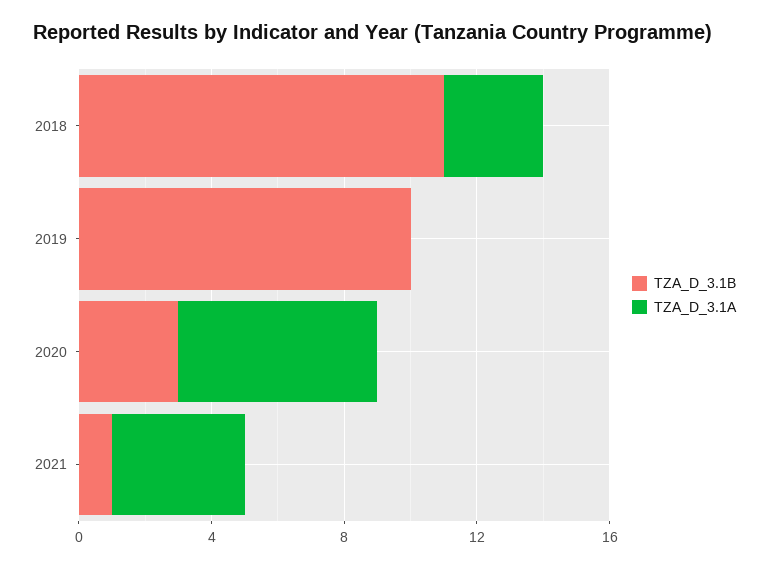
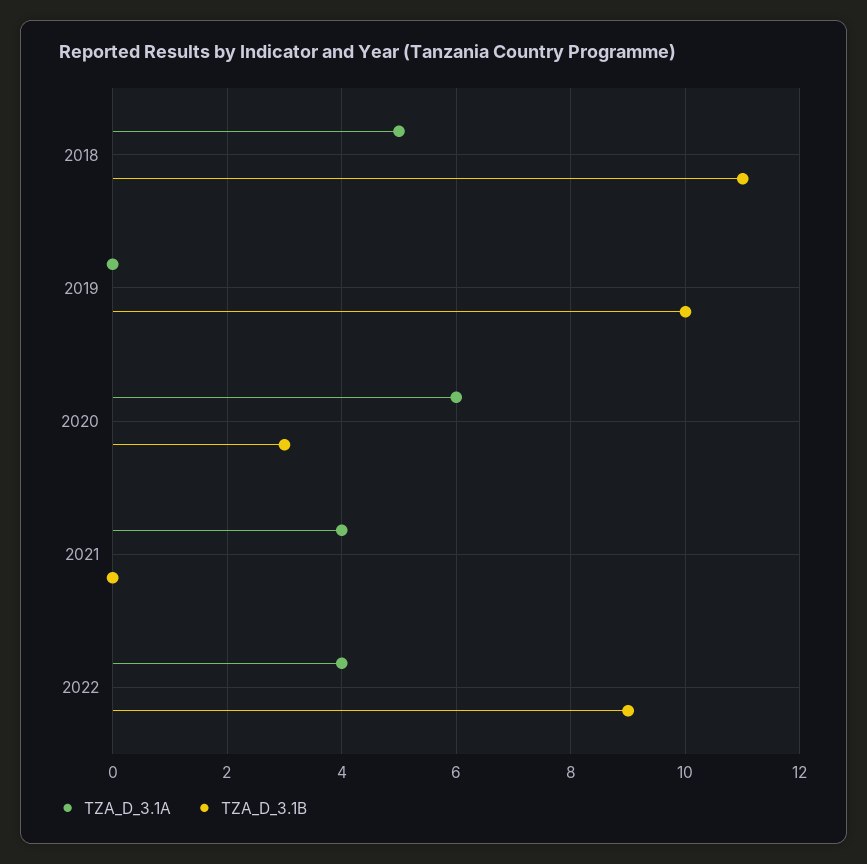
TZA_D_3.1A, 2018: 3 -> 5
TZA_D_3.1B, 2021: 1 -> 0
TZA_D_3.1A, 2022: none -> 4
TZA_D_3.1B, 2022: none -> 9

